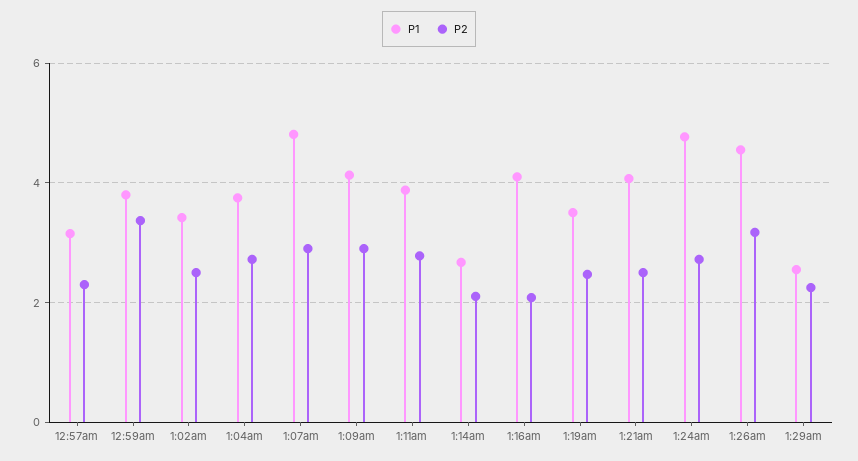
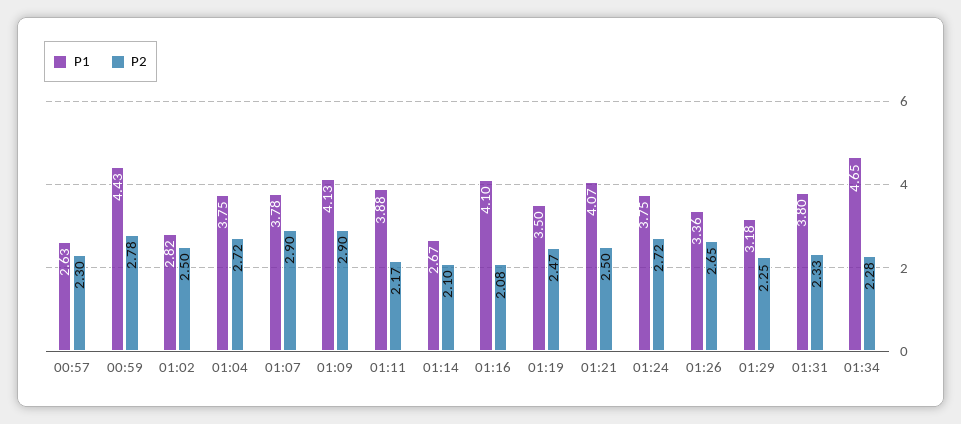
P1, 12:57am: 3.2 -> 2.63
P1, 12:59am: 3.8 -> 4.43
P2, 12:59am: 3.4 -> 2.78
P1, 1:02am: 3.4 -> 2.82
P1, 1:07am: 4.8 -> 3.78
P2, 1:11am: 2.8 -> 2.17
P1, 1:24am: 4.8 -> 3.75
P1, 1:26am: 4.6 -> 3.36
P2, 1:26am: 3.2 -> 2.65
P1, 1:29am: 2.6 -> 3.18
P1, 01:31: none -> 3.8
P2, 01:31: none -> 2.33
P1, 01:34: none -> 4.65
P2, 01:34: none -> 2.28

